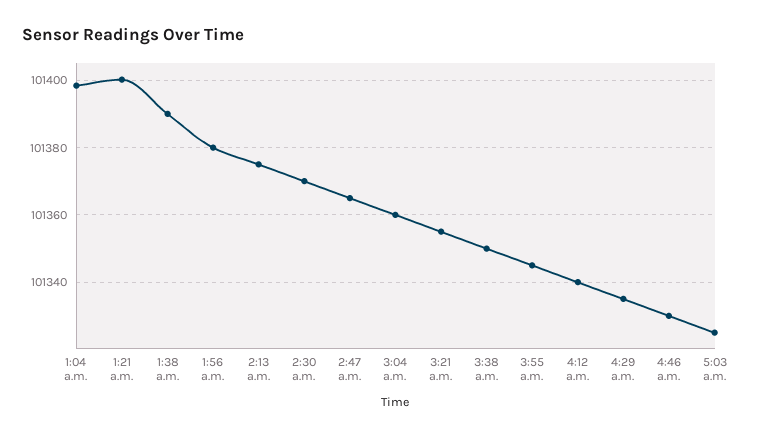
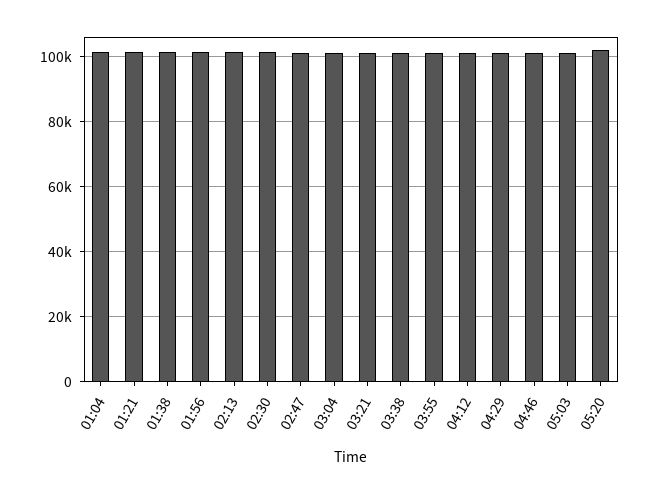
05:20: none -> 102000

